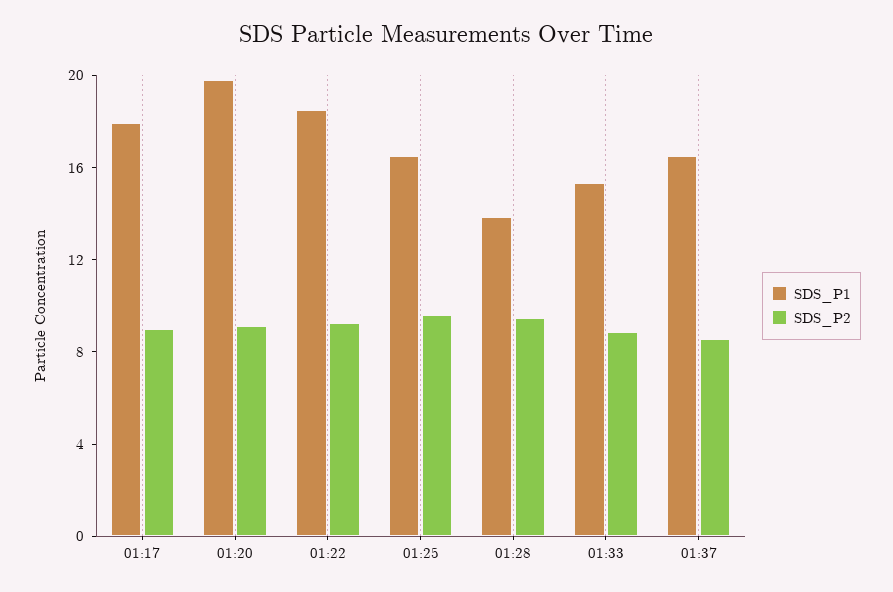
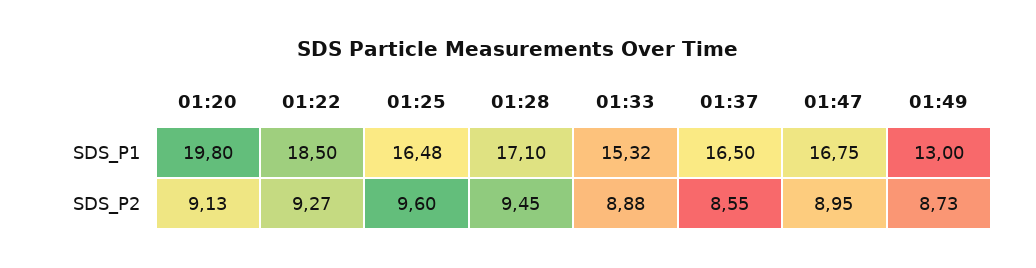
SDS_P1, 01:17: 18 -> none
SDS_P2, 01:17: 9 -> none
SDS_P1, 01:28: 14 -> 17.1
SDS_P1, 01:47: none -> 16.75
SDS_P1, 01:49: none -> 13
SDS_P2, 01:47: none -> 8.95
SDS_P2, 01:49: none -> 8.73

